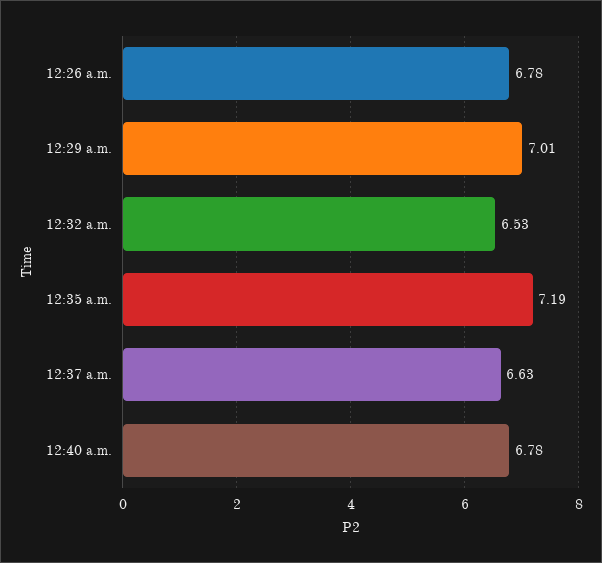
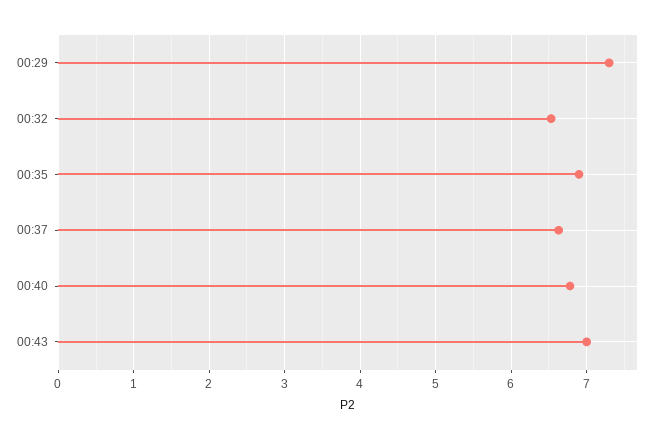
12:26 a.m.: 6.78 -> none
12:29 a.m.: 7.01 -> 7.3
12:35 a.m.: 7.19 -> 6.9
00:43: none -> 7

